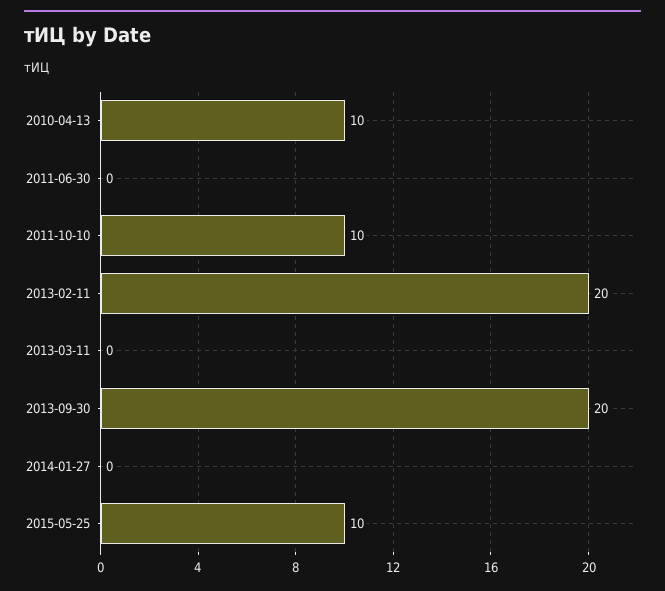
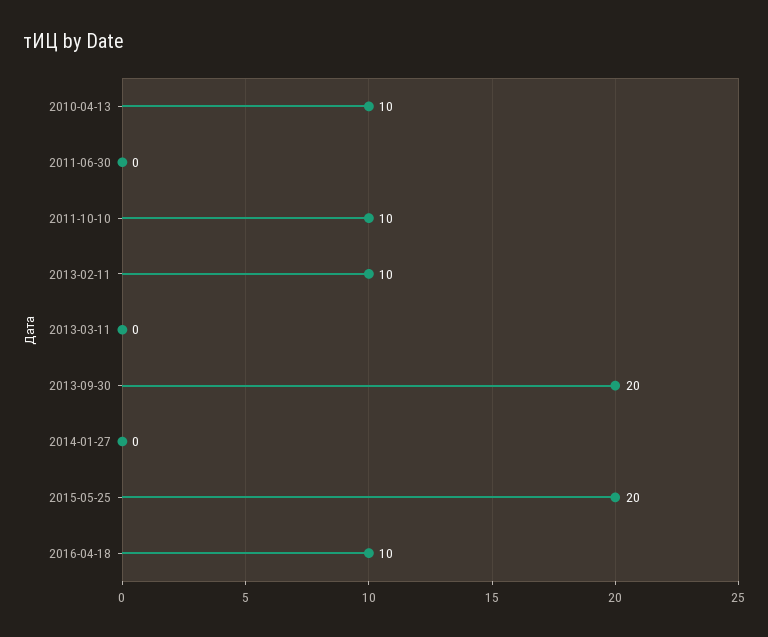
2013-02-11: 20 -> 10
2015-05-25: 10 -> 20
2016-04-18: none -> 10

